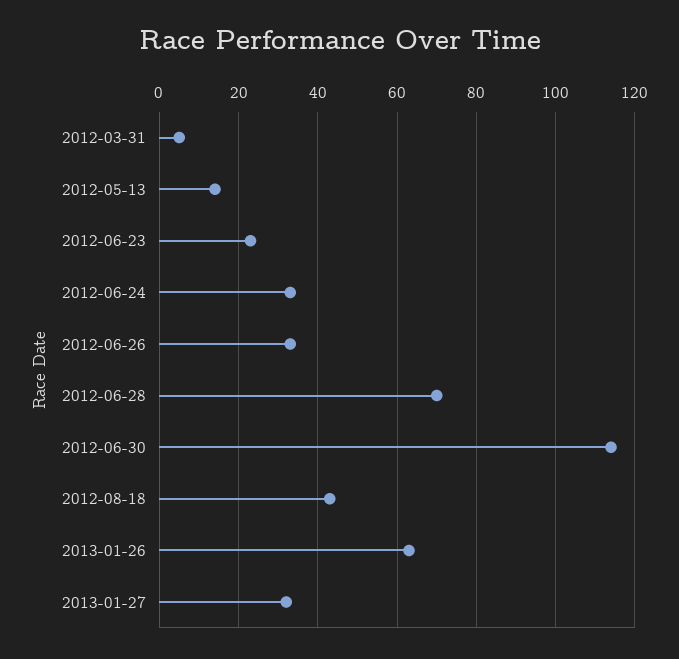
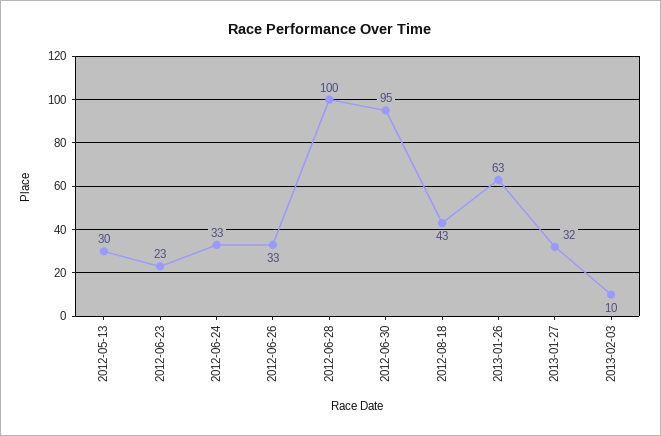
2012-03-31: 5 -> none
2012-05-13: 15 -> 30
2012-06-28: 70 -> 100
2012-06-30: 115 -> 95
2013-02-03: none -> 10

